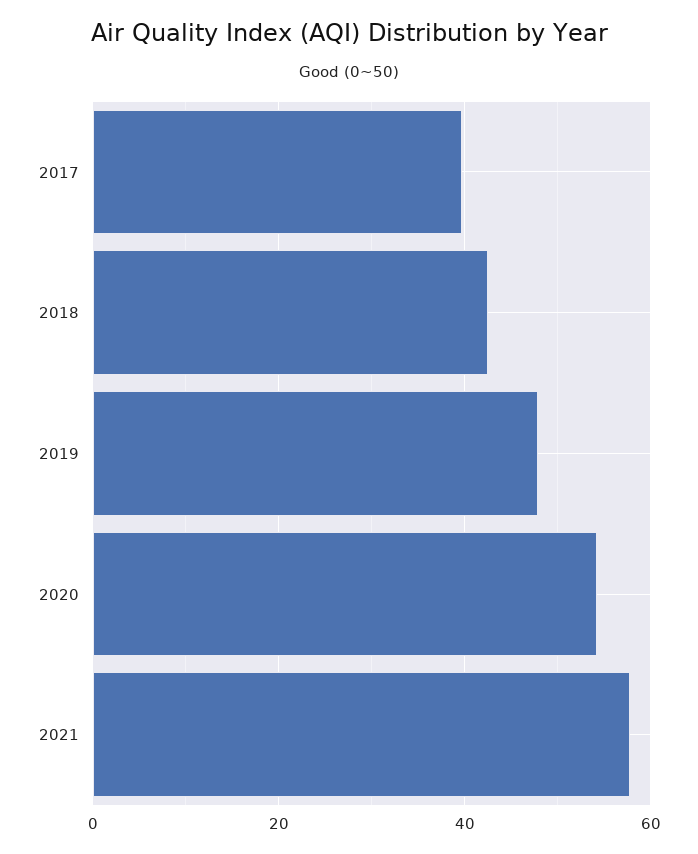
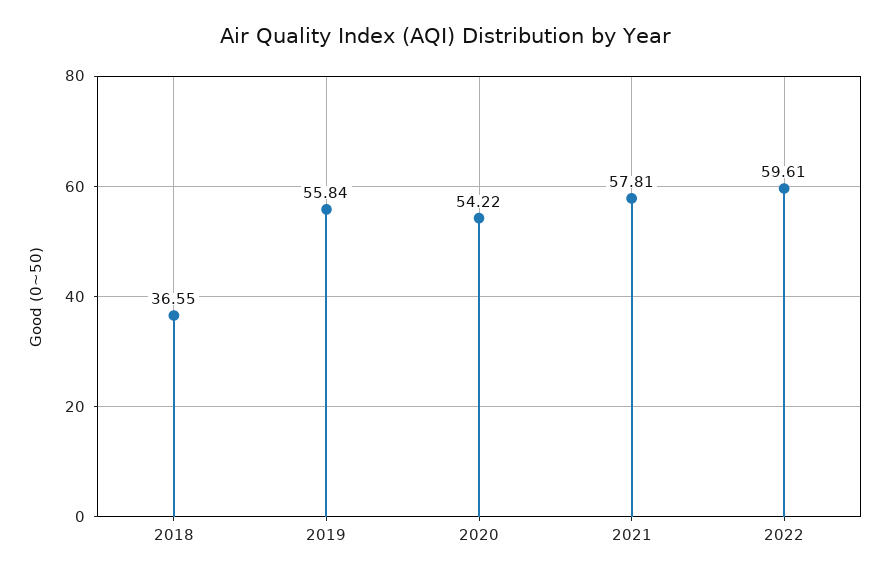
2017: 40 -> none
2018: 42 -> 36.55
2019: 48 -> 55.84
2022: none -> 59.61

